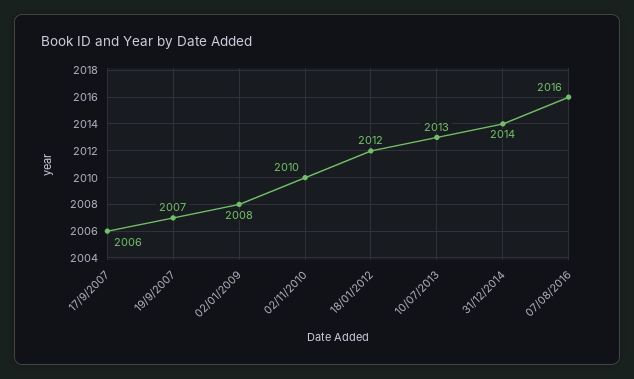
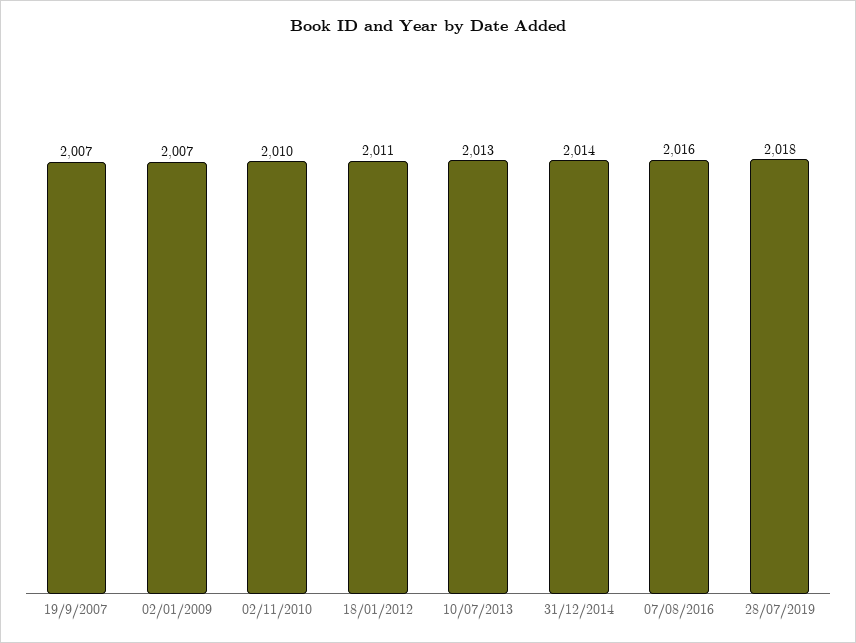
17/9/2007: 2006 -> none
02/01/2009: 2008 -> 2007
18/01/2012: 2012 -> 2011
28/07/2019: none -> 2018

